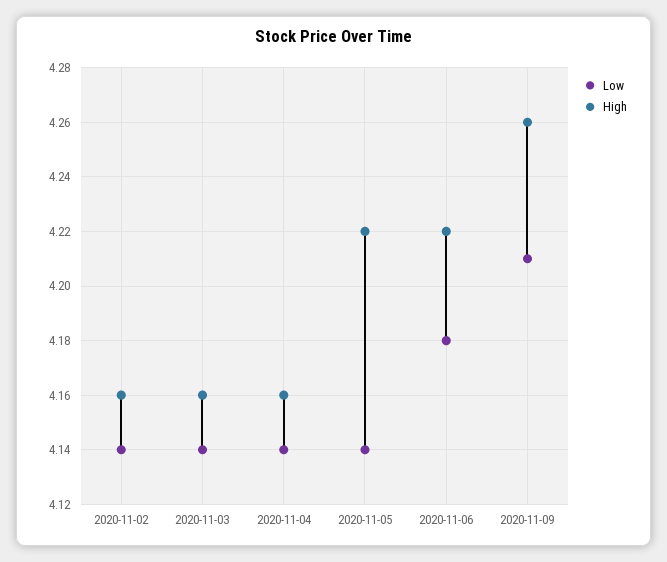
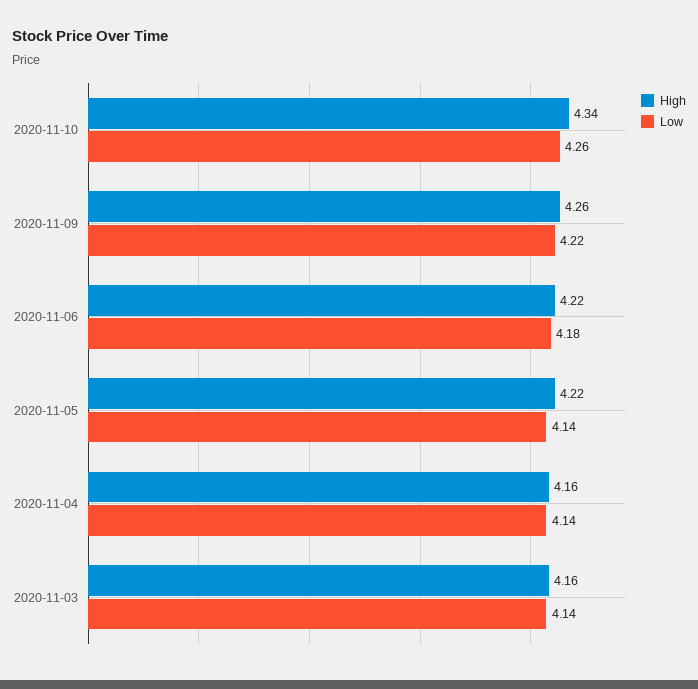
Low, 2020-11-02: 4.14 -> none
High, 2020-11-02: 4.16 -> none
Low, 2020-11-09: 4.21 -> 4.22
High, 2020-11-10: none -> 4.34
Low, 2020-11-10: none -> 4.26

